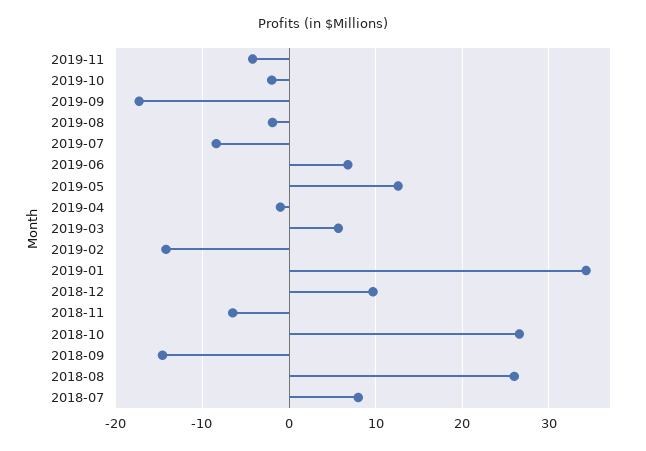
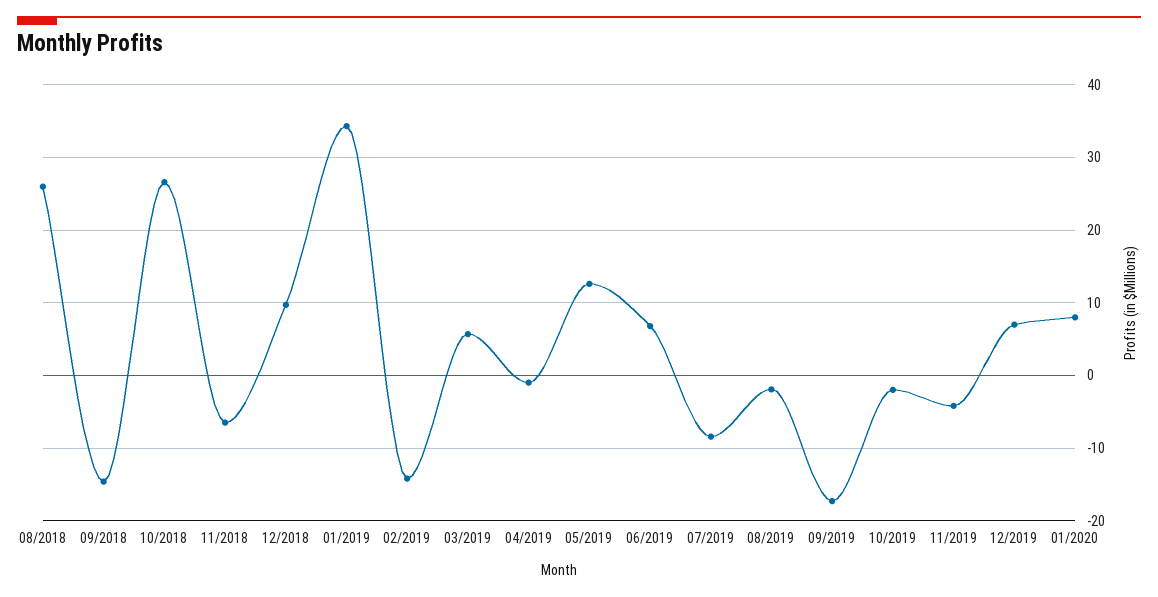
2018-07: 8 -> none
12/2019: none -> 7
01/2020: none -> 8

